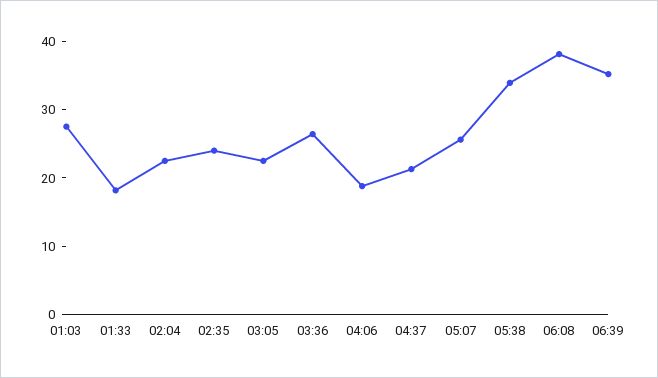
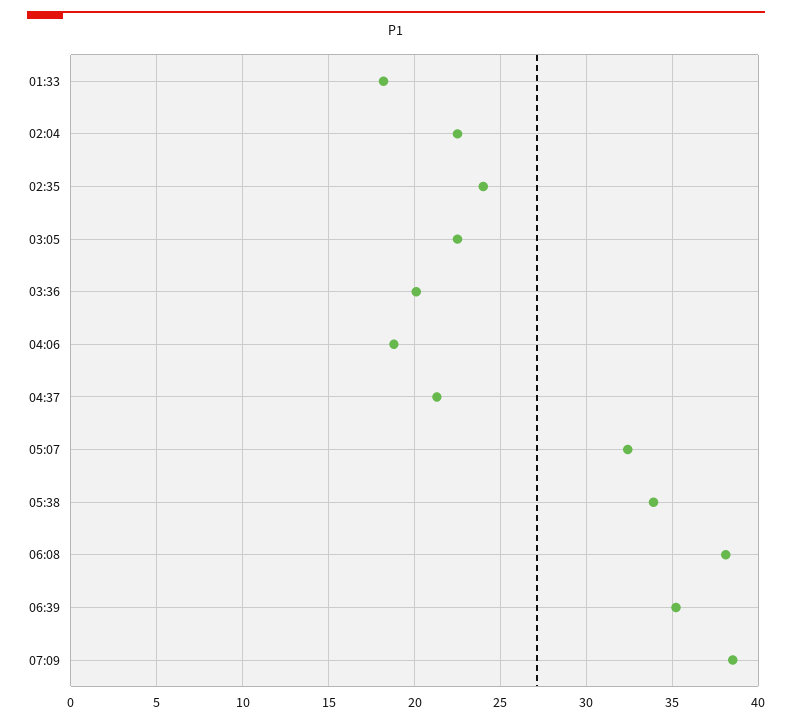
01:03: 28 -> none
03:36: 26 -> 20
05:07: 26 -> 32.5
07:09: none -> 38.5

